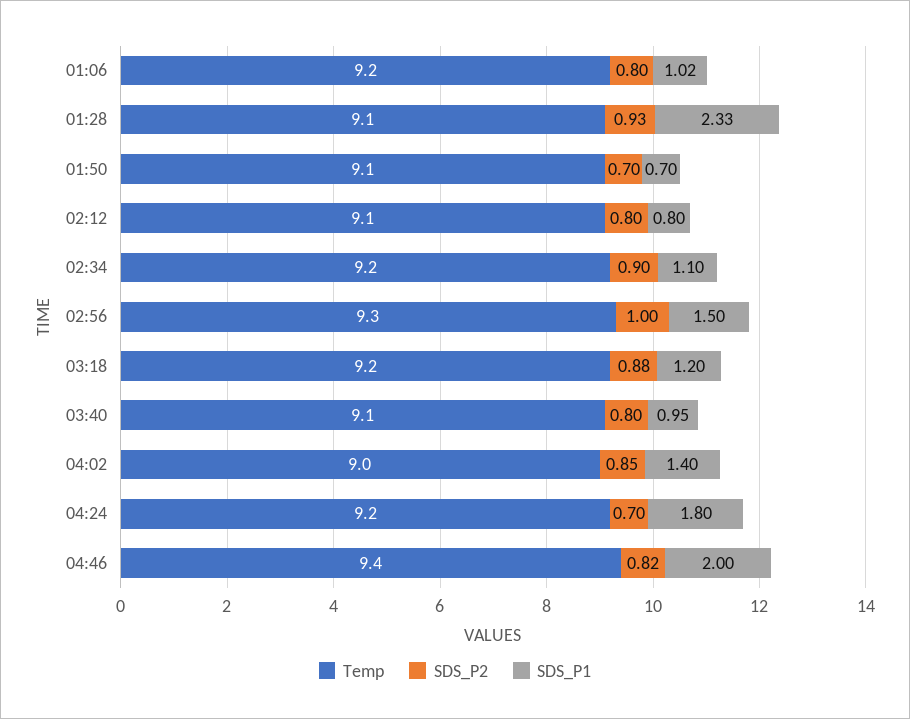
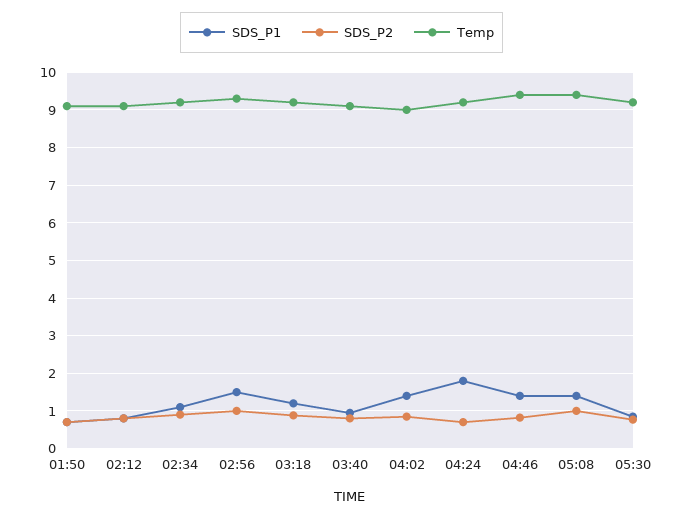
Temp, 01:06: 9.2 -> none
SDS_P2, 01:06: 0.8 -> none
SDS_P1, 01:06: 1.02 -> none
Temp, 01:28: 9.1 -> none
SDS_P2, 01:28: 0.93 -> none
SDS_P1, 01:28: 2.33 -> none
SDS_P1, 04:46: 2 -> 1.4
SDS_P1, 05:08: none -> 1.4
SDS_P2, 05:08: none -> 1
Temp, 05:08: none -> 9.4
SDS_P1, 05:30: none -> 0.8
SDS_P2, 05:30: none -> 0.8
Temp, 05:30: none -> 9.2

